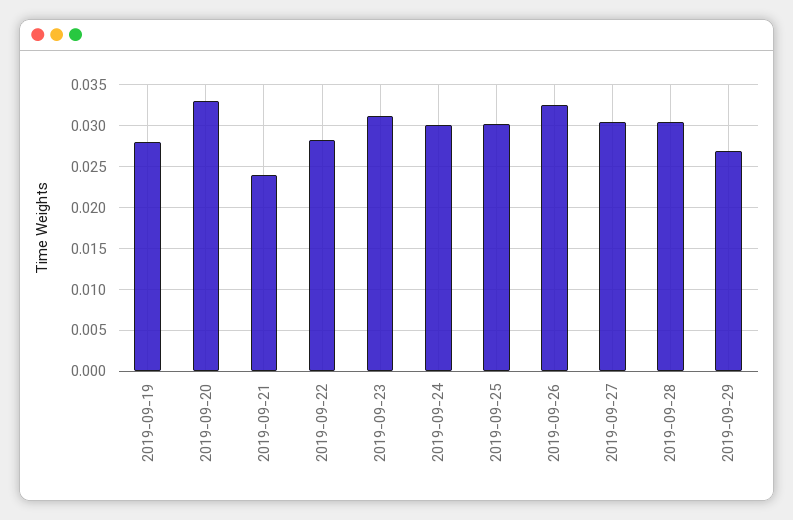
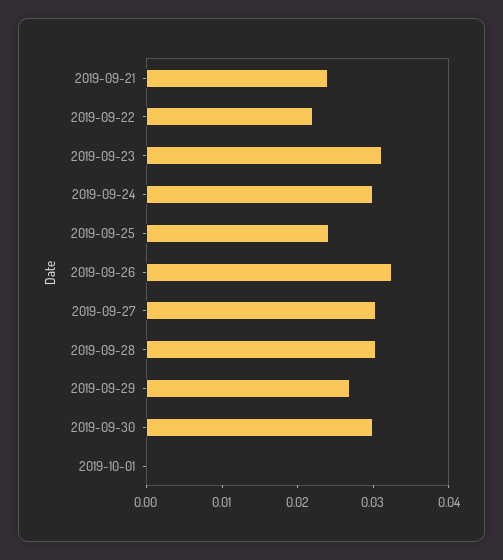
2019-09-19: 0.028 -> none
2019-09-20: 0.033 -> none
2019-09-22: 0.028 -> 0.022
2019-09-25: 0.03 -> 0.024
2019-09-30: none -> 0.03
2019-10-01: none -> 0

